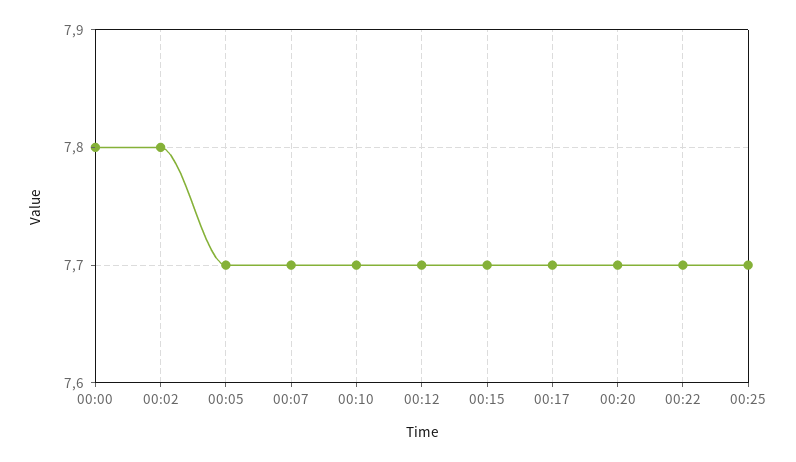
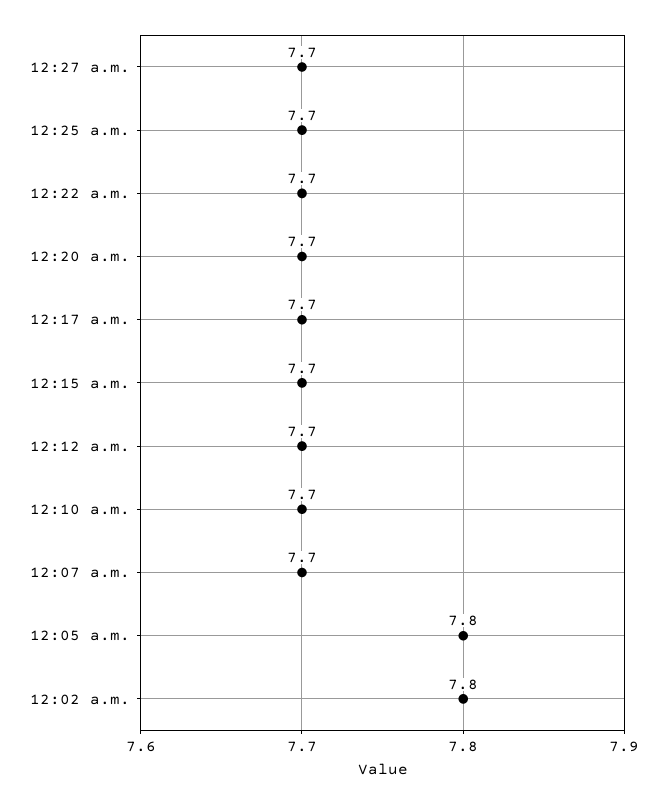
00:00: 7.8 -> none
00:05: 7.7 -> 7.8
12:27 a.m.: none -> 7.7

